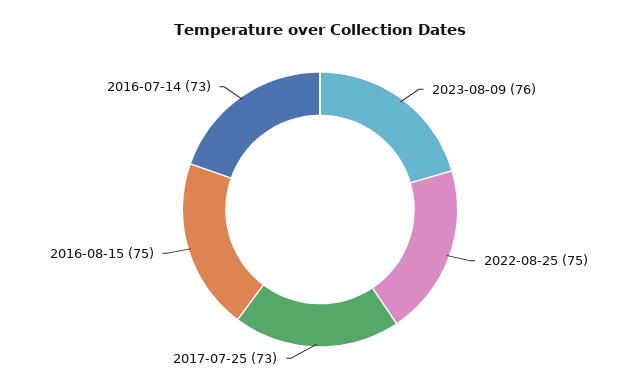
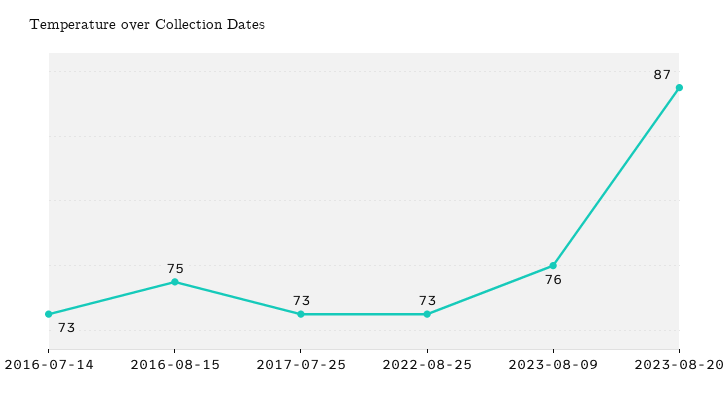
2022-08-25: 75 -> 73
2023-08-20: none -> 87

